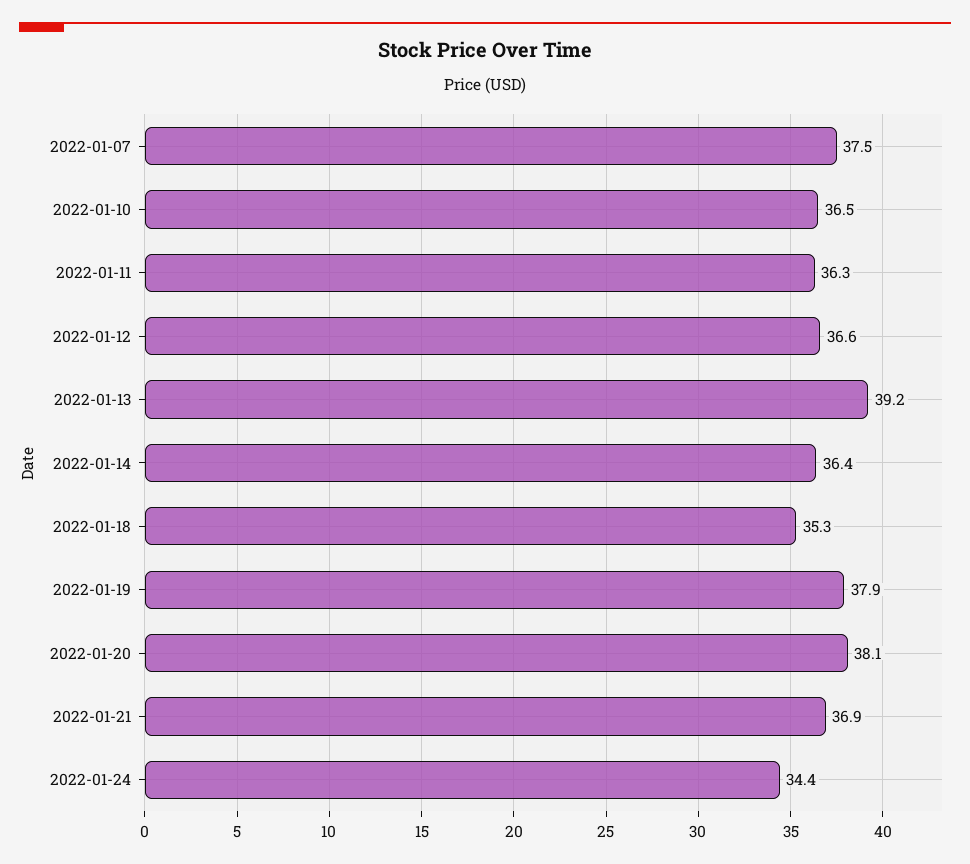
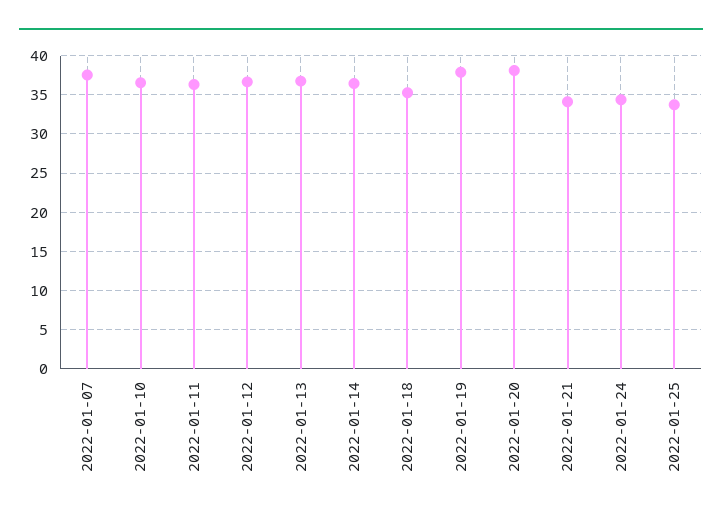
2022-01-13: 39.2 -> 37
2022-01-21: 36.9 -> 34
2022-01-25: none -> 34

